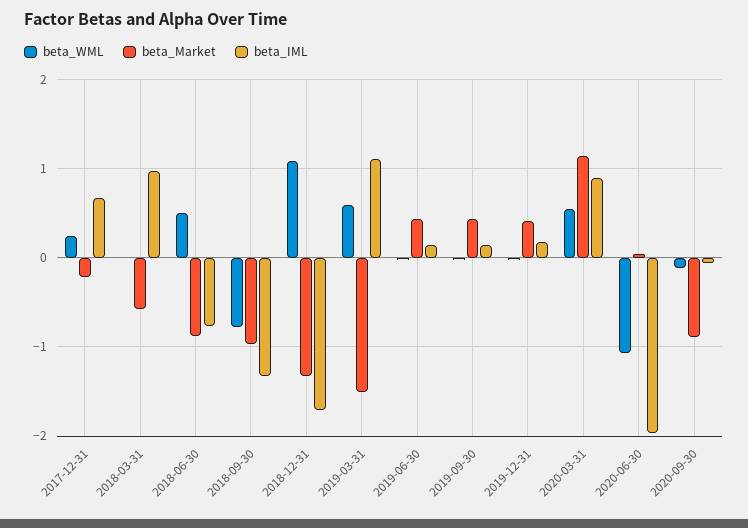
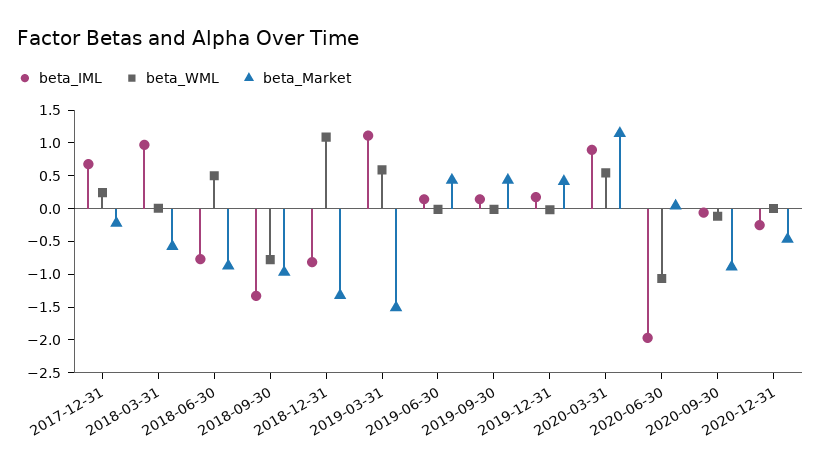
beta_IML, 2018-12-31: -1.7 -> -0.75
beta_IML, 2020-12-31: none -> -0.25
beta_WML, 2020-12-31: none -> 0
beta_Market, 2020-12-31: none -> -0.5

